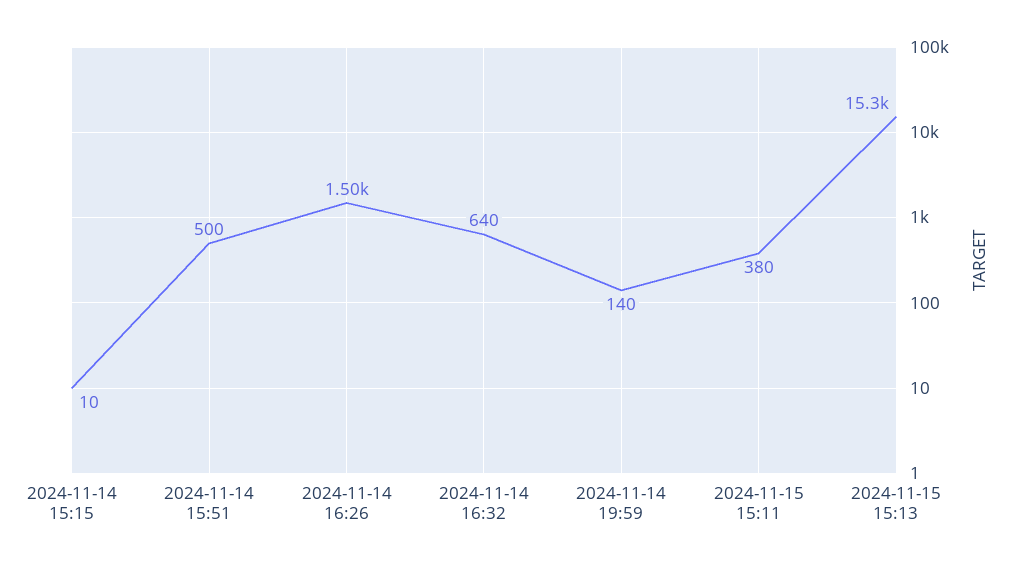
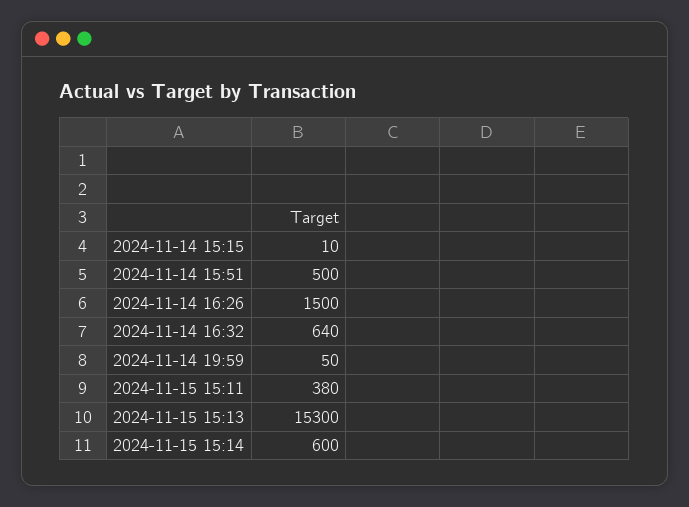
2024-11-14 19:59: 140 -> 50
2024-11-15 15:14: none -> 600

